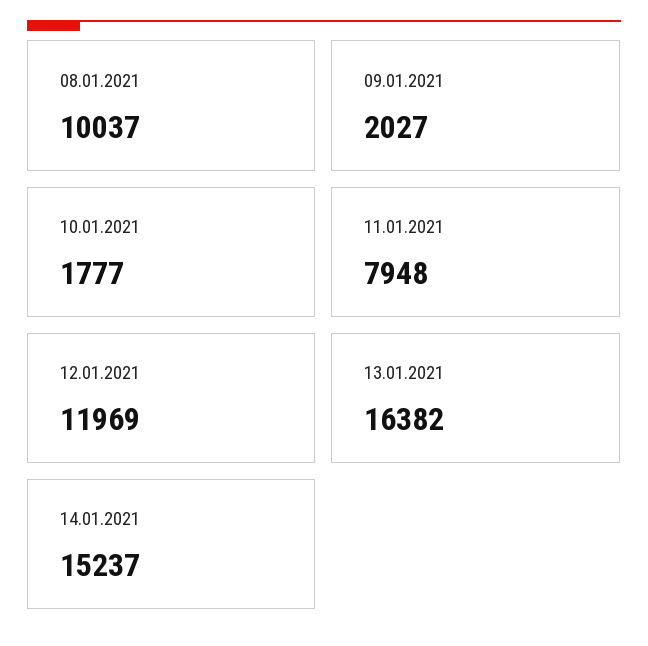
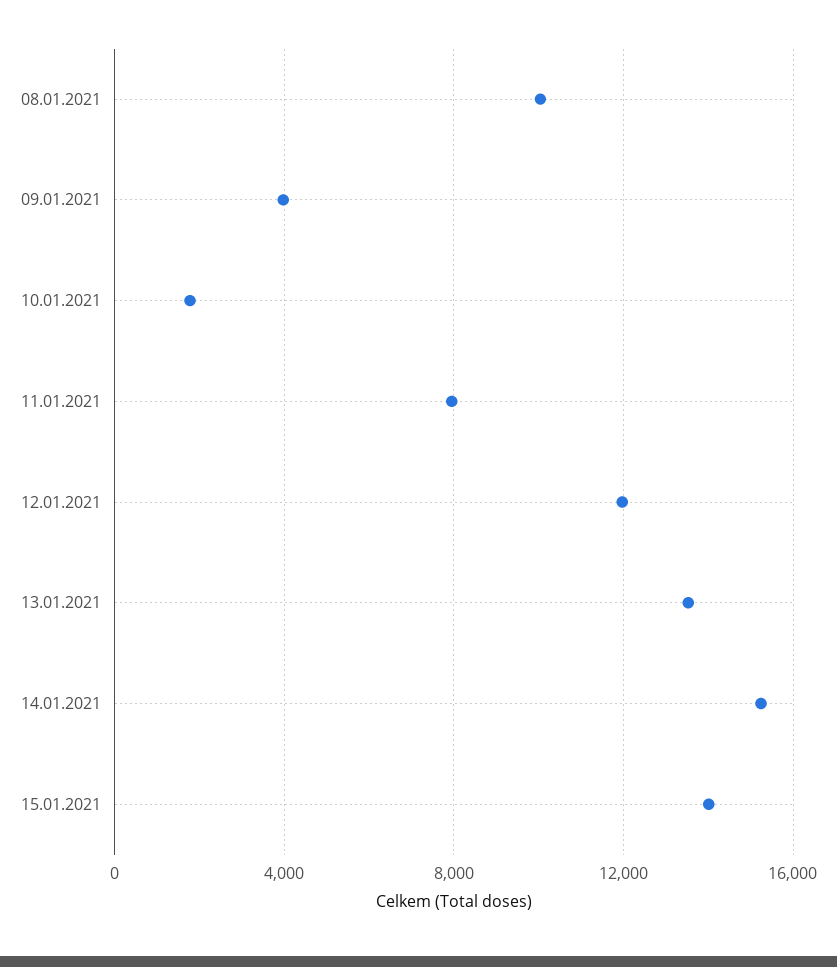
09.01.2021: 2027 -> 4000
13.01.2021: 16382 -> 13500
15.01.2021: none -> 14000

